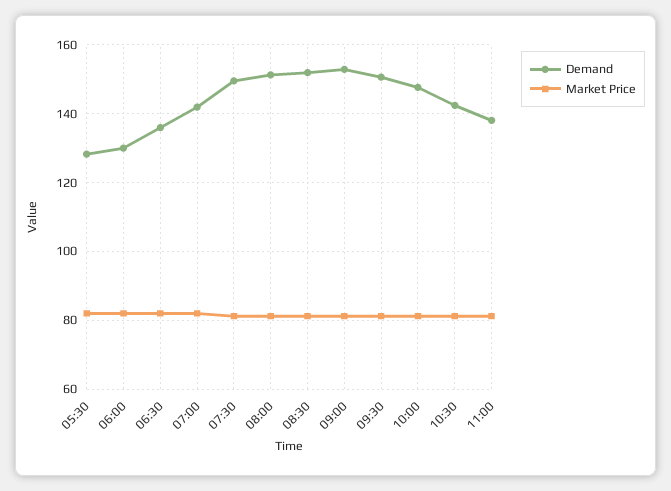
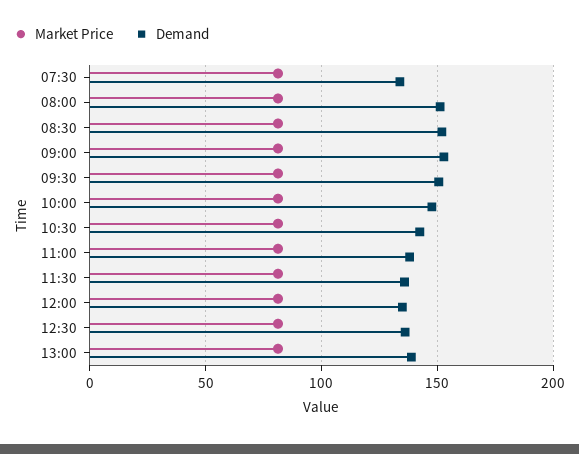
Demand, 05:30: 128 -> none
Market Price, 05:30: 82 -> none
Demand, 06:00: 130 -> none
Market Price, 06:00: 82 -> none
Demand, 06:30: 136 -> none
Market Price, 06:30: 82 -> none
Demand, 07:00: 142 -> none
Market Price, 07:00: 82 -> none
Demand, 07:30: 150 -> 135
Market Price, 11:30: none -> 80
Demand, 11:30: none -> 135
Market Price, 12:00: none -> 80
Demand, 12:00: none -> 135
Market Price, 12:30: none -> 80
Demand, 12:30: none -> 135
Market Price, 13:00: none -> 80
Demand, 13:00: none -> 140

